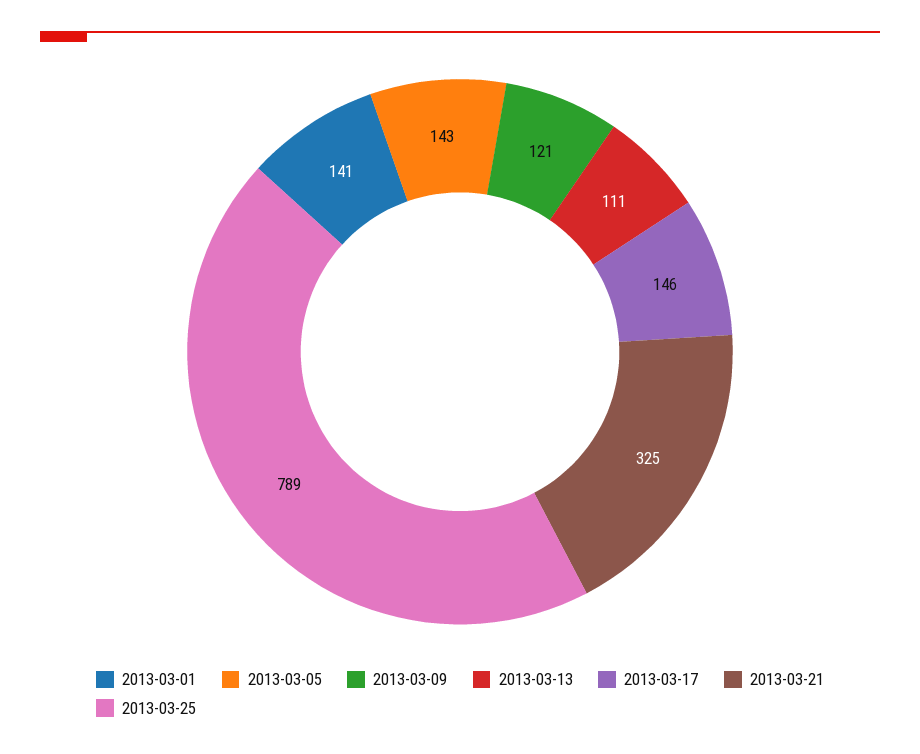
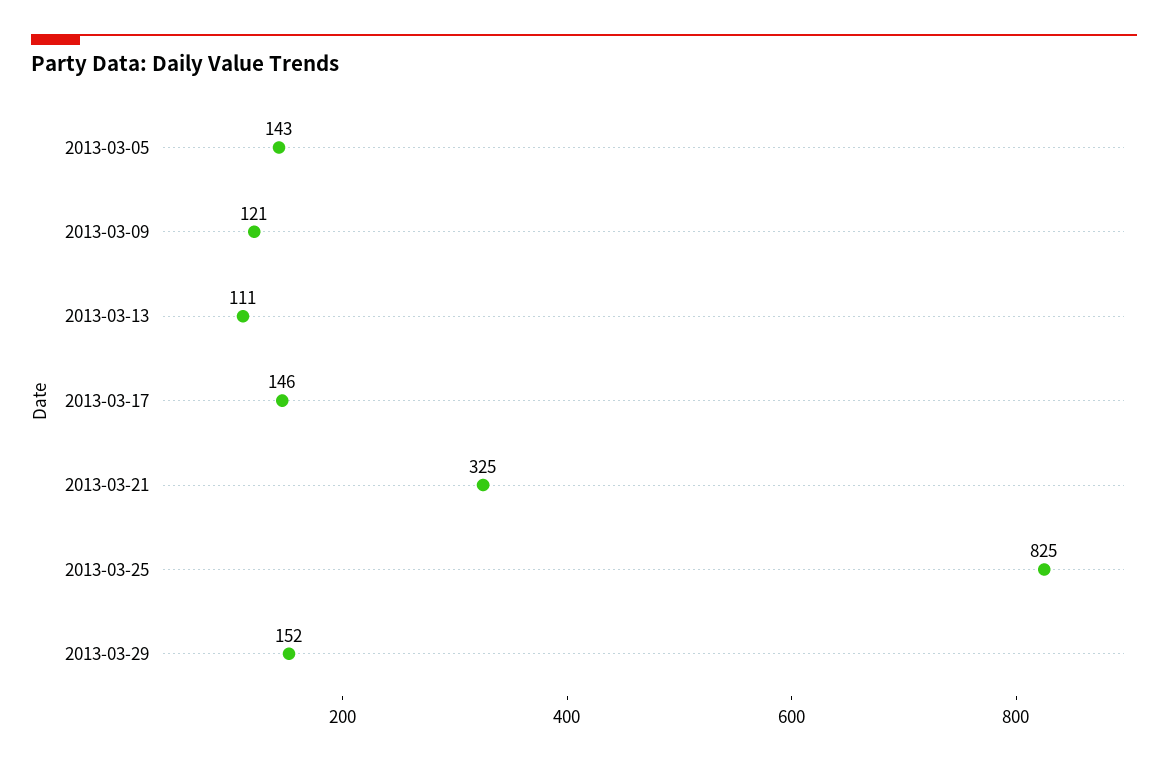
2013-03-01: 141 -> none
2013-03-25: 789 -> 825
2013-03-29: none -> 152

